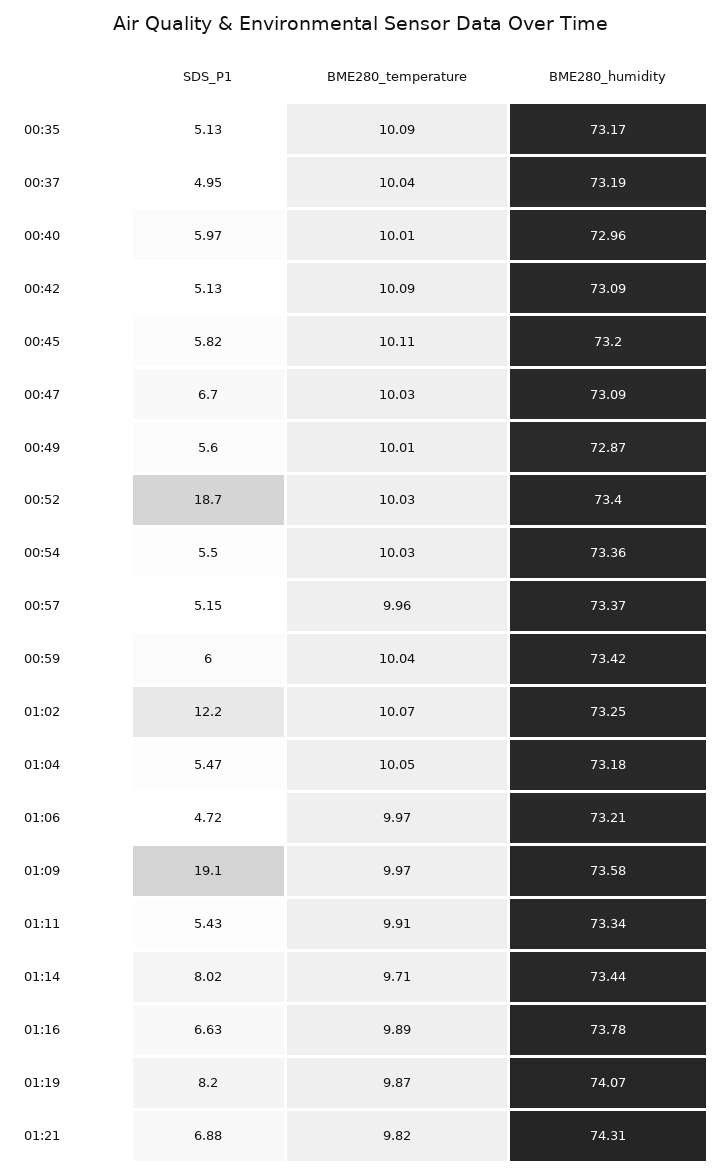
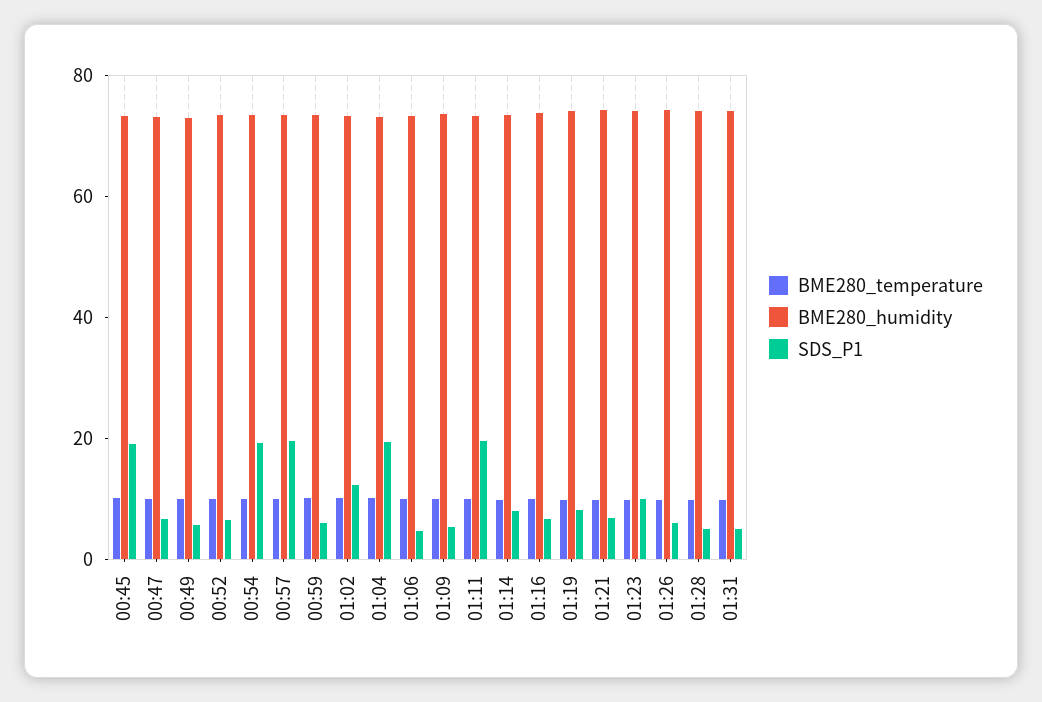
SDS_P1, 00:35: 5.13 -> none
BME280_temperature, 00:35: 10.09 -> none
BME280_humidity, 00:35: 73.17 -> none
SDS_P1, 00:37: 4.95 -> none
BME280_temperature, 00:37: 10.04 -> none
BME280_humidity, 00:37: 73.19 -> none
SDS_P1, 00:40: 5.97 -> none
BME280_temperature, 00:40: 10.01 -> none
BME280_humidity, 00:40: 72.96 -> none
SDS_P1, 00:42: 5.13 -> none
BME280_temperature, 00:42: 10.09 -> none
BME280_humidity, 00:42: 73.09 -> none
SDS_P1, 00:45: 5.82 -> 20
SDS_P1, 00:52: 18.7 -> 5
SDS_P1, 00:54: 5.5 -> 20
SDS_P1, 00:57: 5.15 -> 20
SDS_P1, 01:04: 5.47 -> 20
SDS_P1, 01:09: 19.1 -> 5
SDS_P1, 01:11: 5.43 -> 20
BME280_temperature, 01:23: none -> 10
BME280_humidity, 01:23: none -> 75
SDS_P1, 01:23: none -> 10
BME280_temperature, 01:26: none -> 10
BME280_humidity, 01:26: none -> 75
SDS_P1, 01:26: none -> 5
BME280_temperature, 01:28: none -> 10
BME280_humidity, 01:28: none -> 75
SDS_P1, 01:28: none -> 5
BME280_temperature, 01:31: none -> 10
BME280_humidity, 01:31: none -> 75
SDS_P1, 01:31: none -> 5

